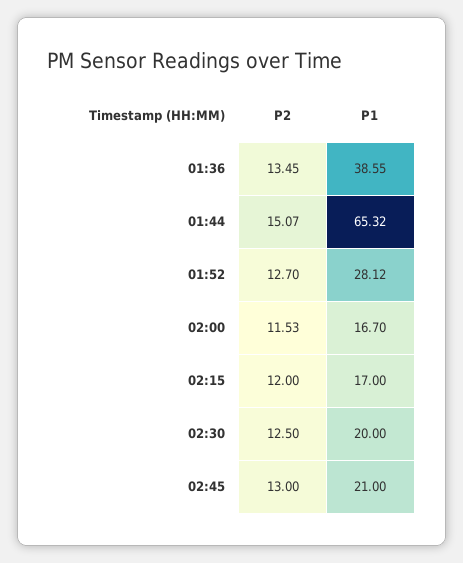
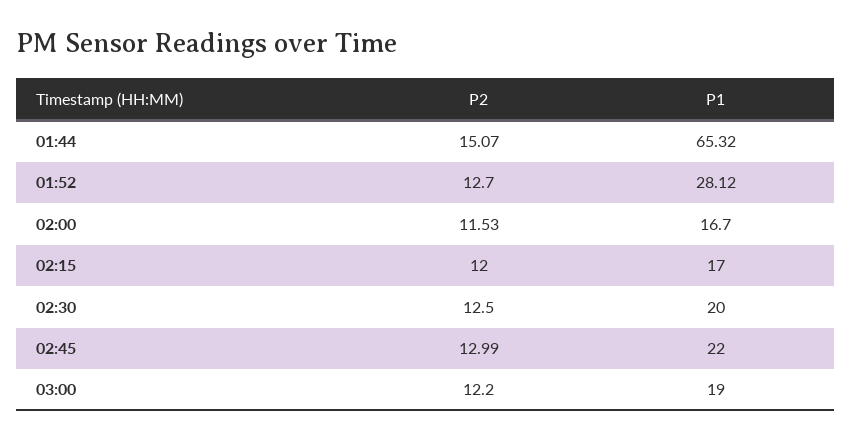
P2, 01:36: 13.45 -> none
P1, 01:36: 38.55 -> none
P2, 02:45: 13 -> 12.99
P1, 02:45: 21 -> 22
P2, 03:00: none -> 12.2
P1, 03:00: none -> 19

